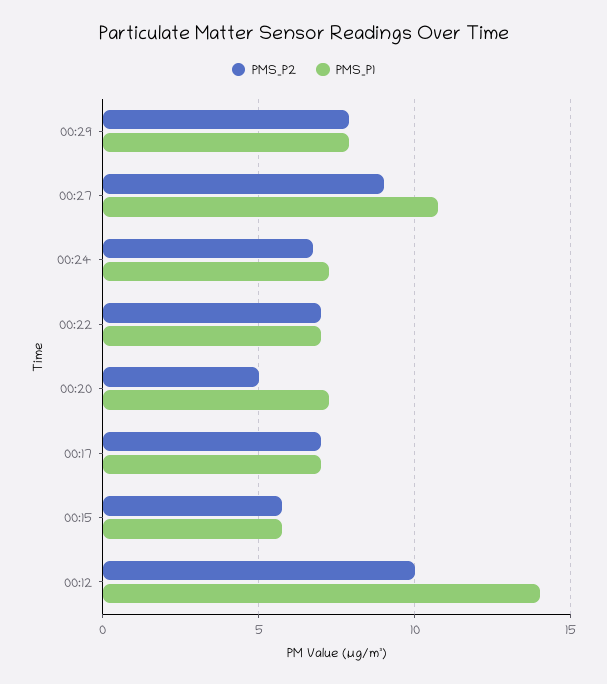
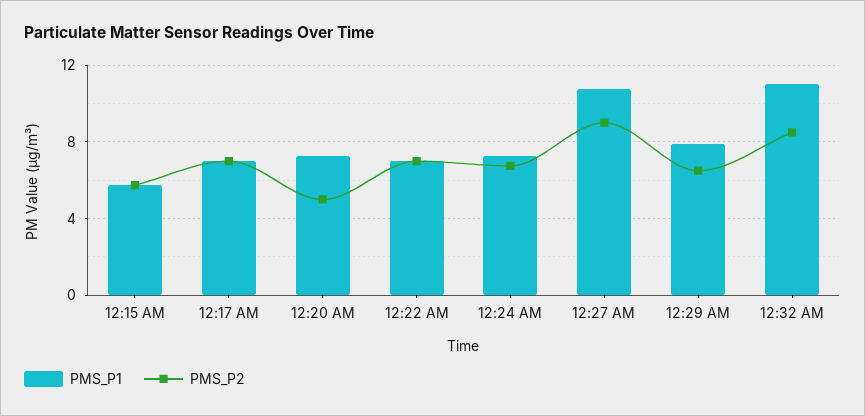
PMS_P2, 00:29: 8 -> 6.5
PMS_P2, 00:12: 10 -> none
PMS_P1, 00:12: 14 -> none
PMS_P1, 12:32 AM: none -> 11
PMS_P2, 12:32 AM: none -> 8.5

